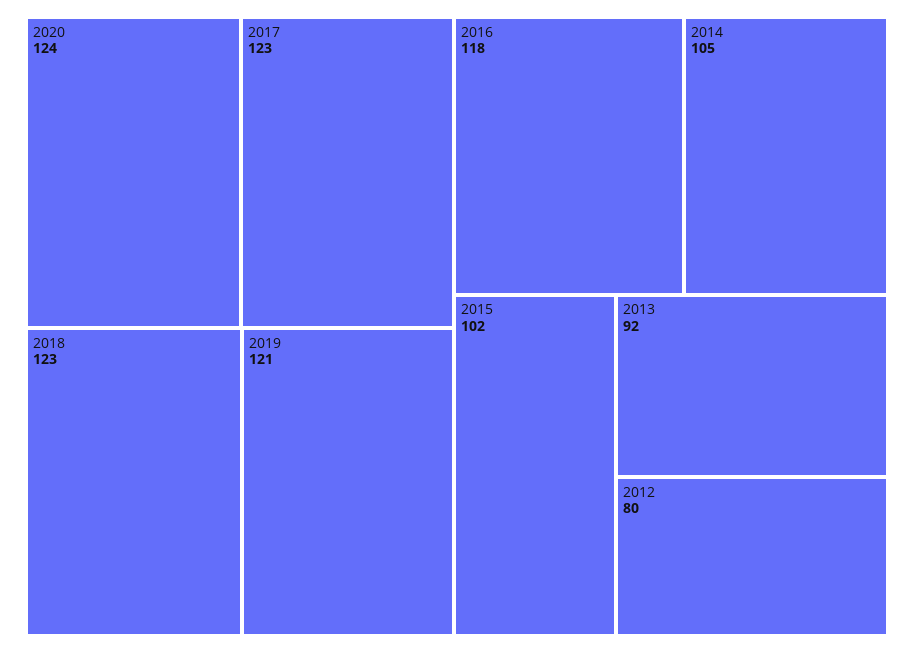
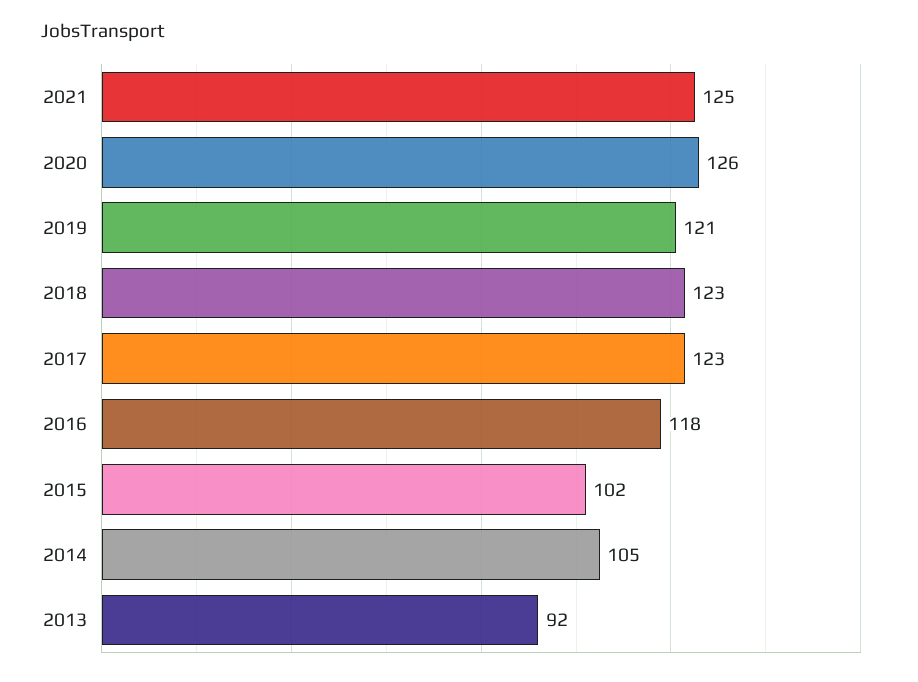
2020: 124 -> 126
2012: 80 -> none
2021: none -> 125

